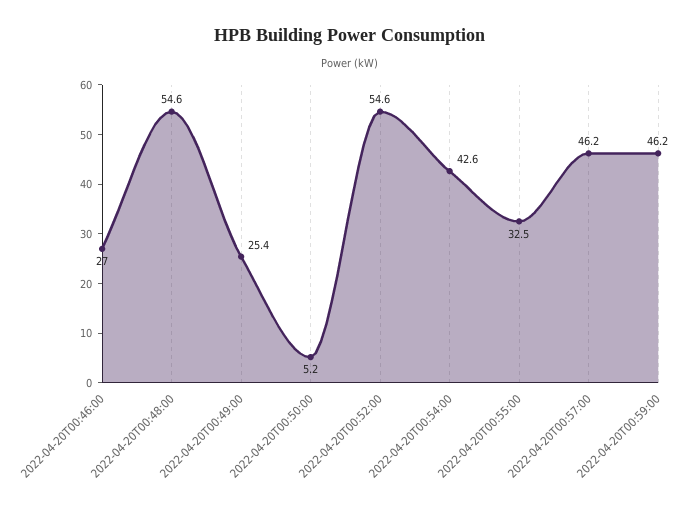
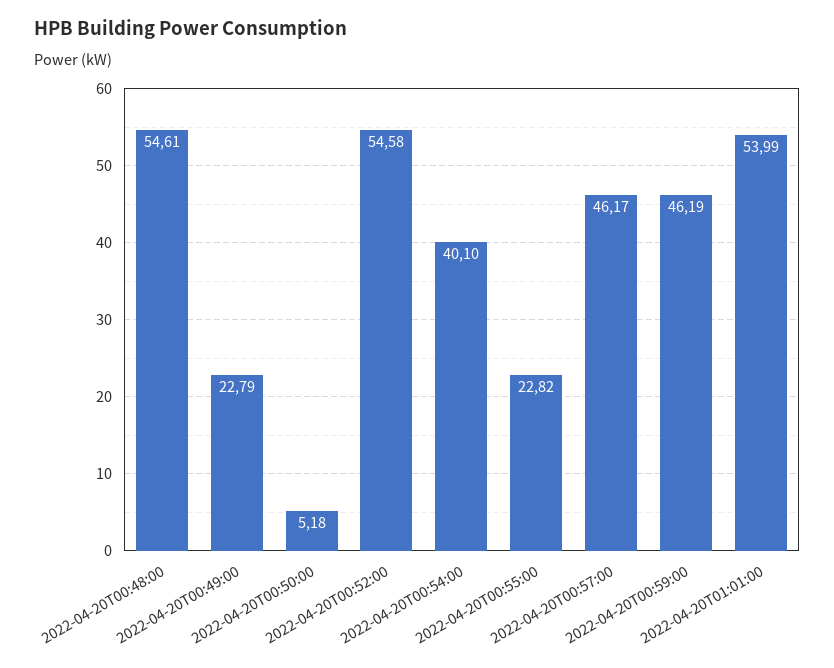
2022-04-20T00:46:00: 27 -> none
2022-04-20T00:49:00: 25.4 -> 22.79
2022-04-20T00:54:00: 42.6 -> 40.1
2022-04-20T00:55:00: 32.5 -> 22.82
2022-04-20T01:01:00: none -> 53.99

